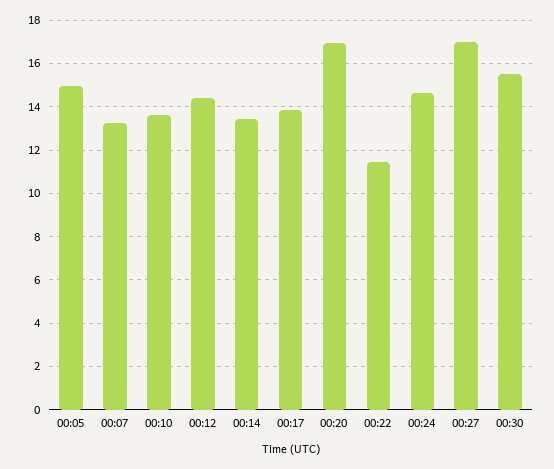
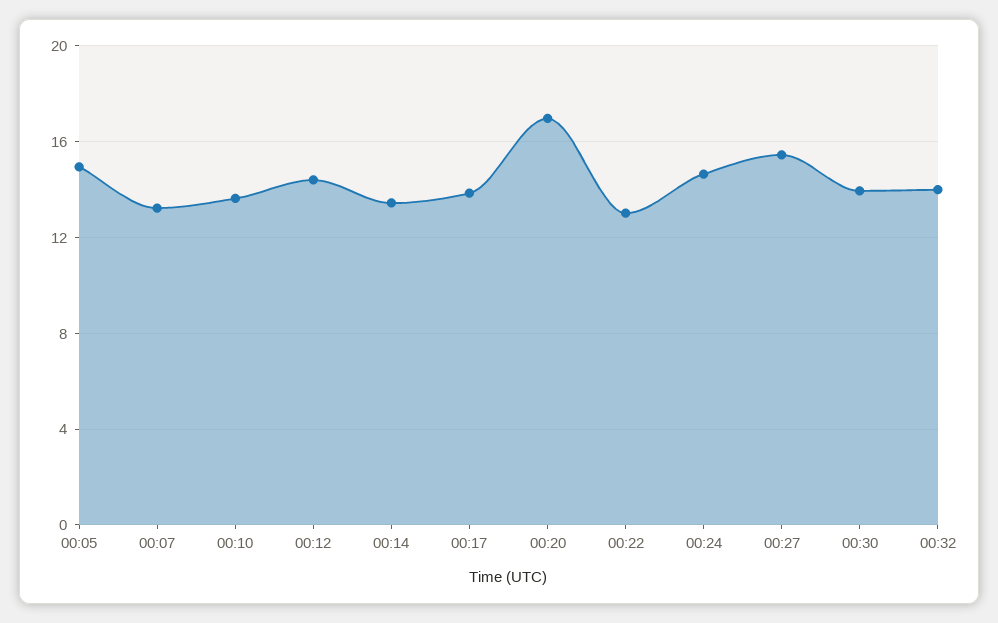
00:22: 11.5 -> 13
00:27: 17 -> 15.5
00:30: 15.5 -> 14
00:32: none -> 14

